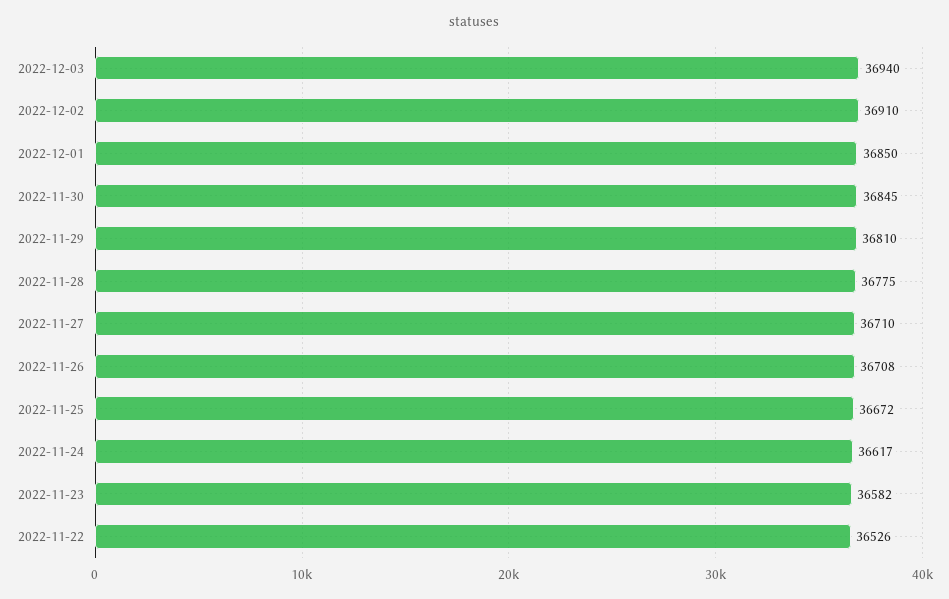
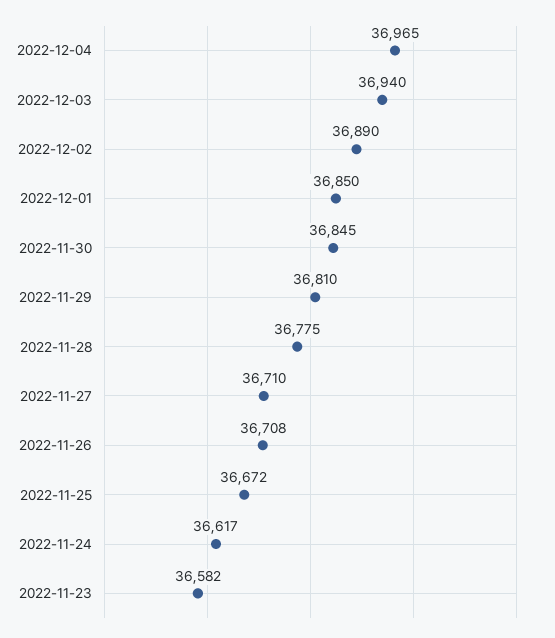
2022-12-02: 36910 -> 36890
2022-11-22: 36526 -> none
2022-12-04: none -> 36965

